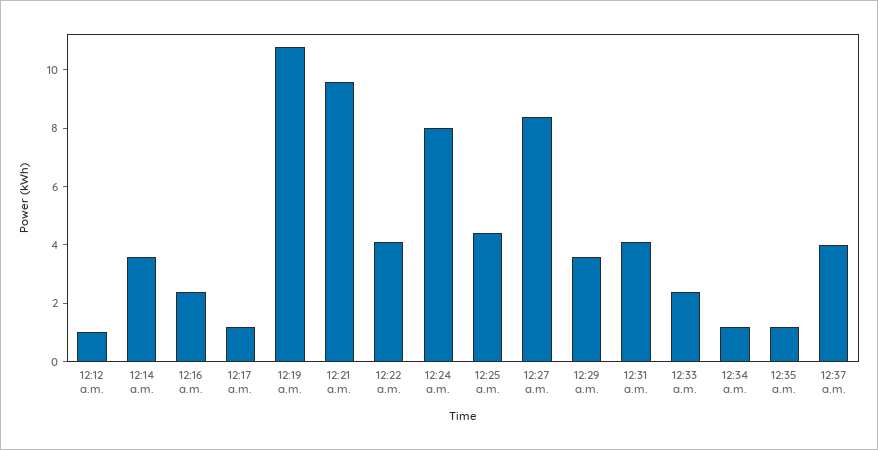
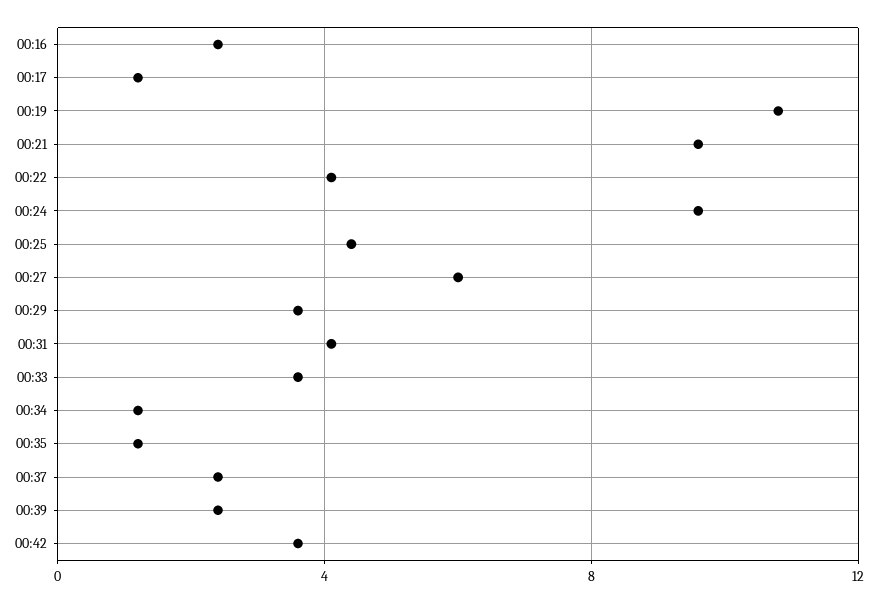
12:12 a.m.: 1 -> none
12:14 a.m.: 3.5 -> none
12:24 a.m.: 8 -> 9.5
12:27 a.m.: 8.5 -> 6
12:33 a.m.: 2.5 -> 3.5
12:37 a.m.: 4 -> 2.5
00:39: none -> 2.5
00:42: none -> 3.5

